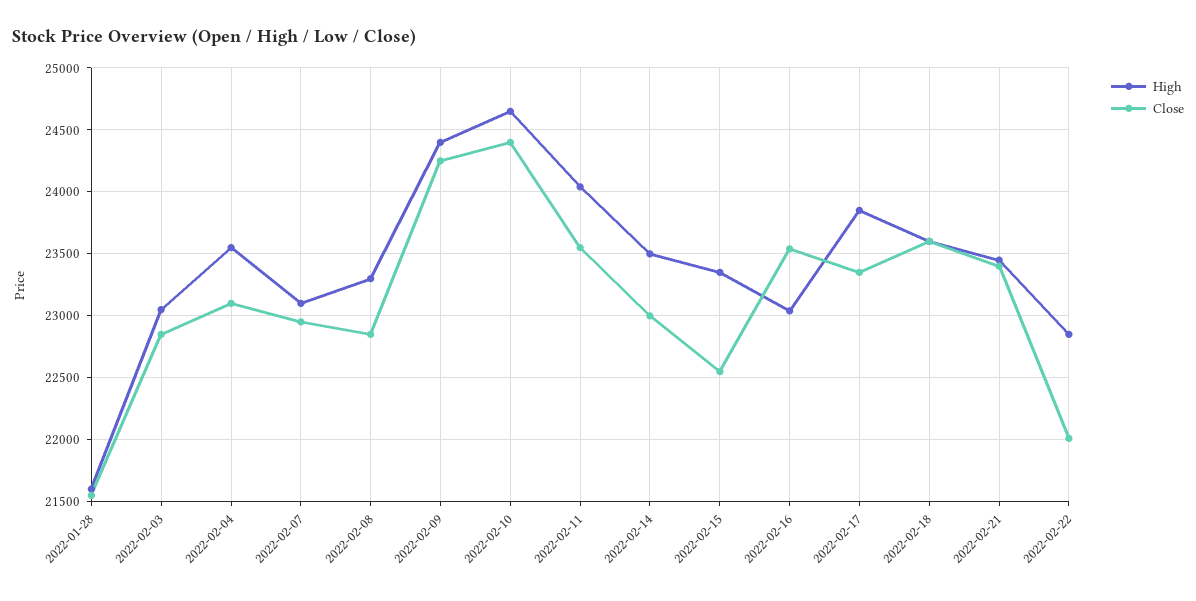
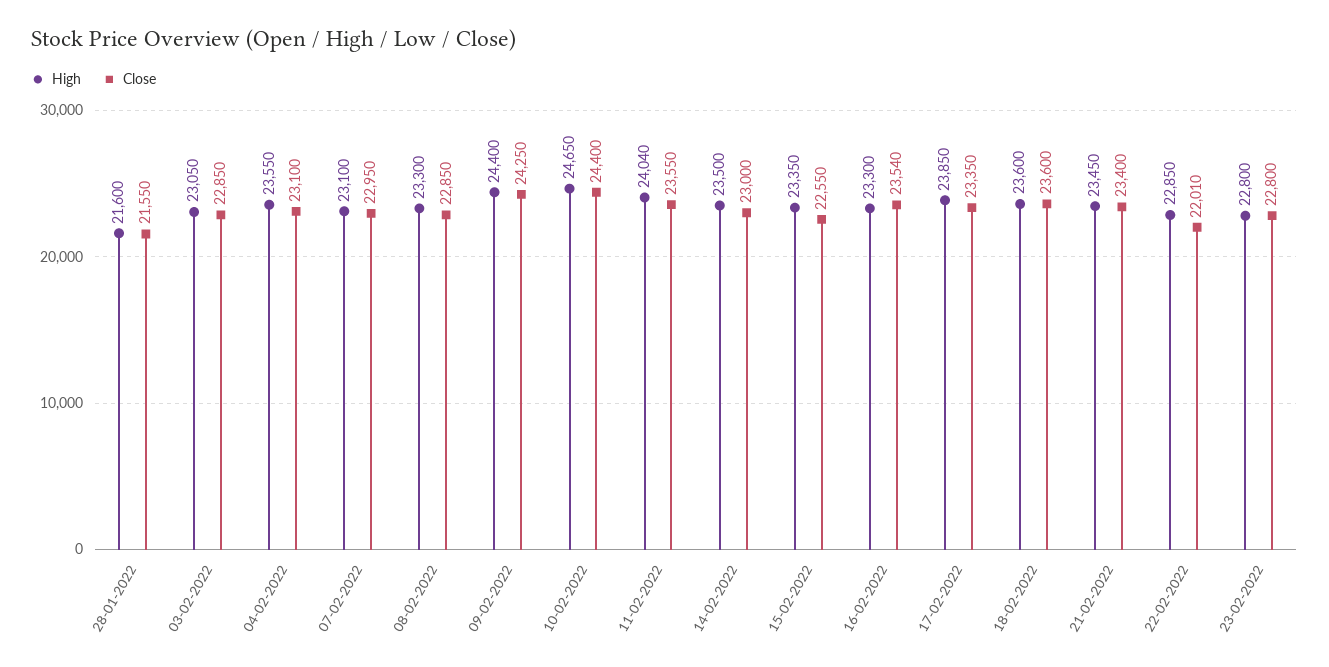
High, 2022-02-16: 23050 -> 23300
High, 23-02-2022: none -> 22800
Close, 23-02-2022: none -> 22800

